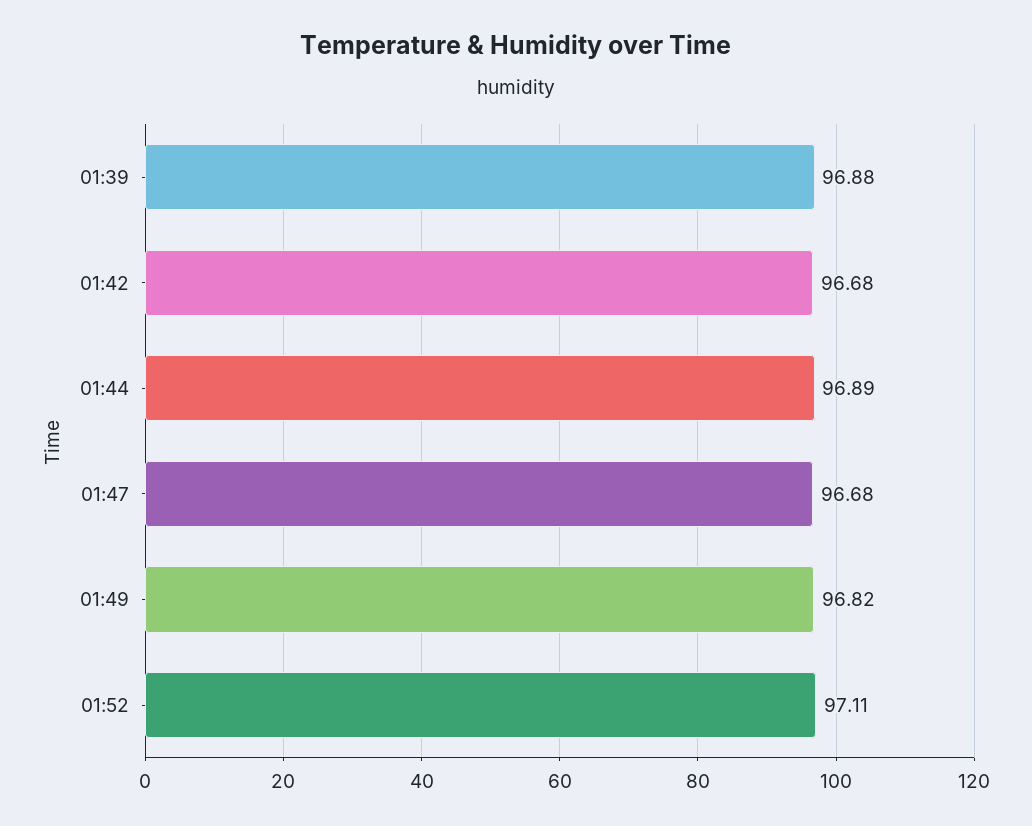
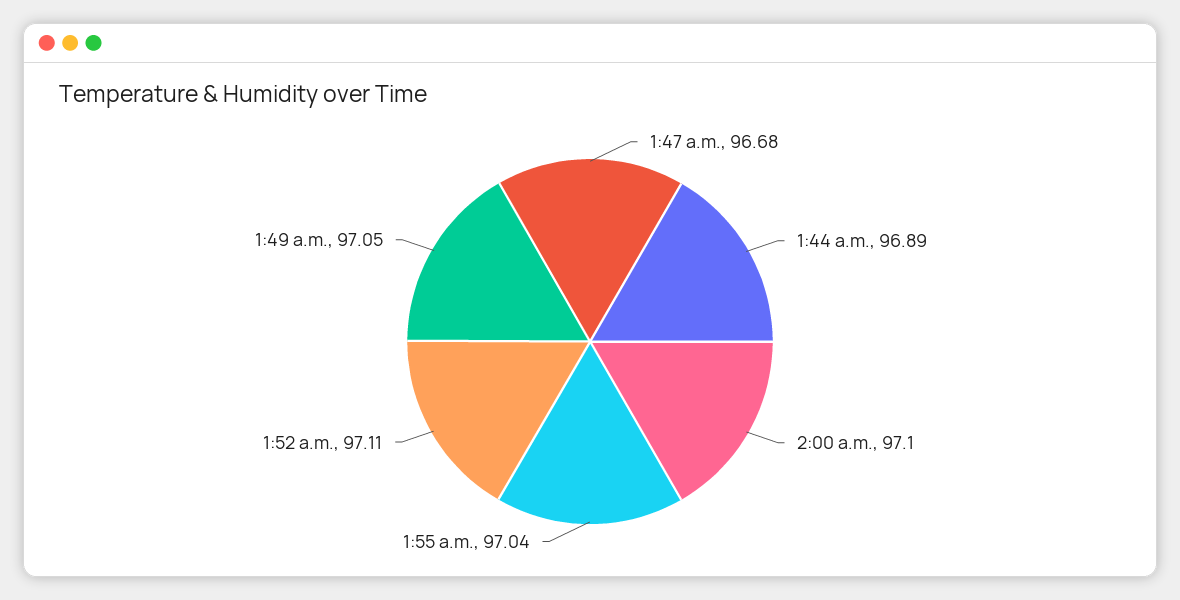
01:39: 96.88 -> none
01:42: 96.68 -> none
01:49: 96.82 -> 97.05
2:00 a.m.: none -> 97.1
1:55 a.m.: none -> 97.04

